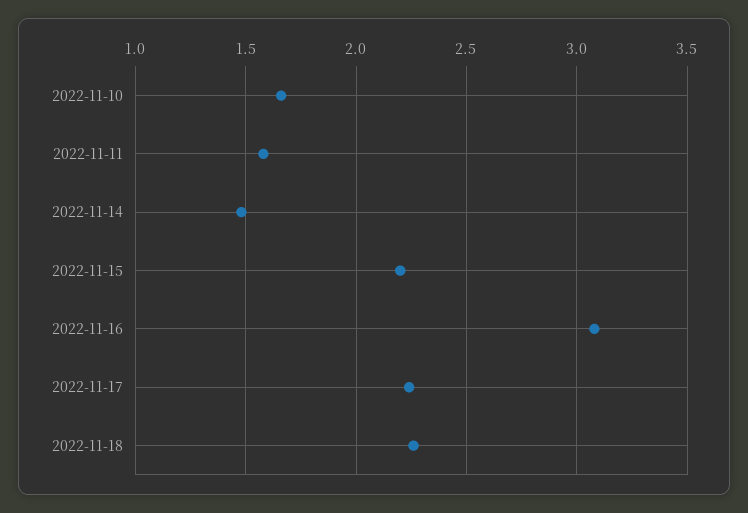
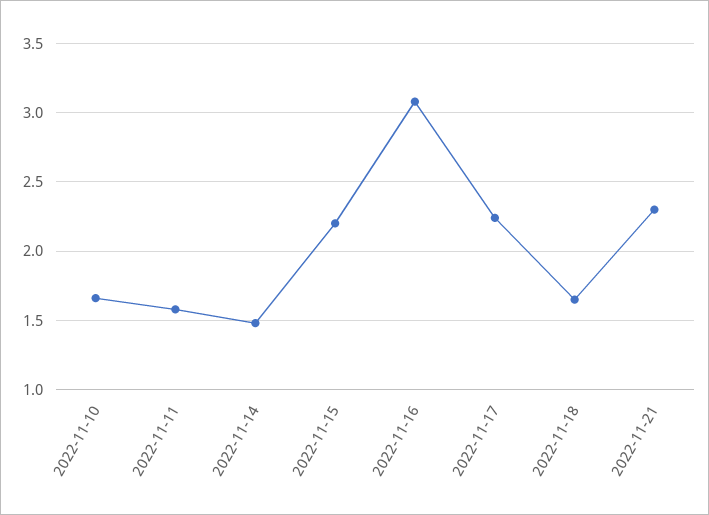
2022-11-18: 2.25 -> 1.65
2022-11-21: none -> 2.3

